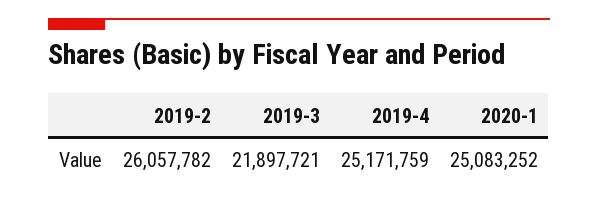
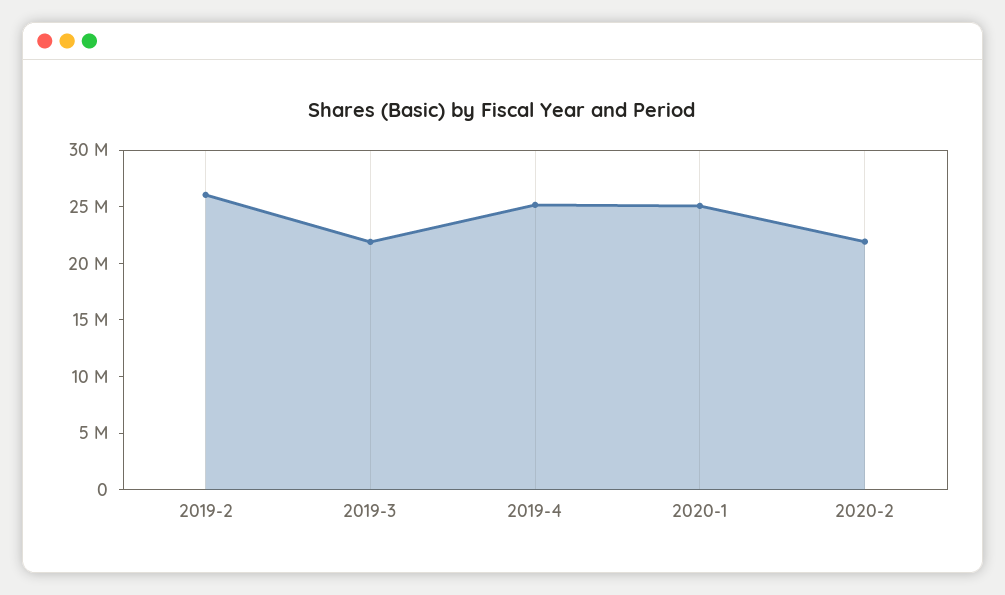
2020-2: none -> 22000000

